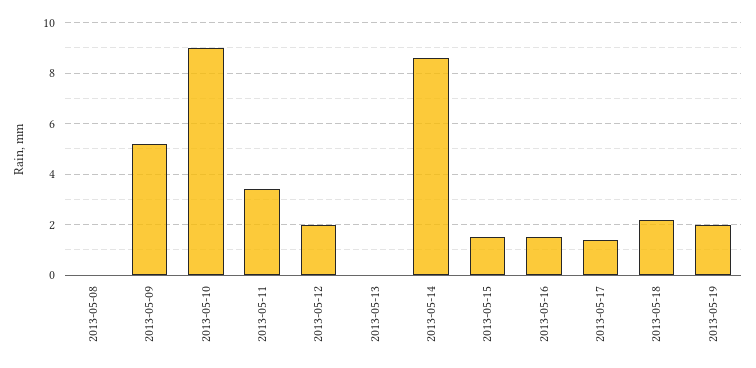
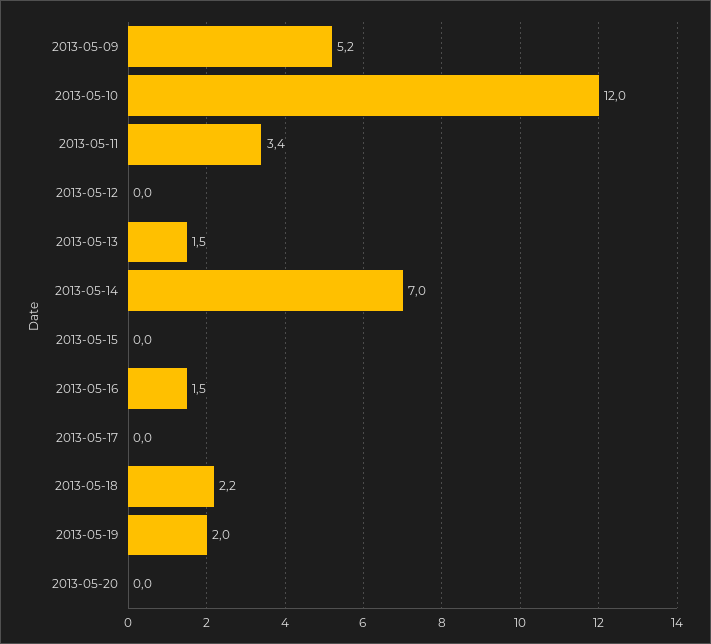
2013-05-08: 0 -> none
2013-05-10: 9 -> 12
2013-05-12: 2 -> 0
2013-05-13: 0 -> 1.5
2013-05-14: 8.5 -> 7
2013-05-15: 1.5 -> 0
2013-05-17: 1.5 -> 0
2013-05-20: none -> 0

